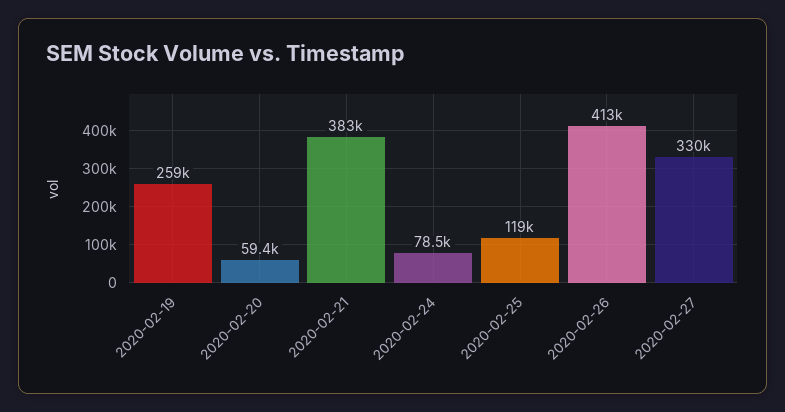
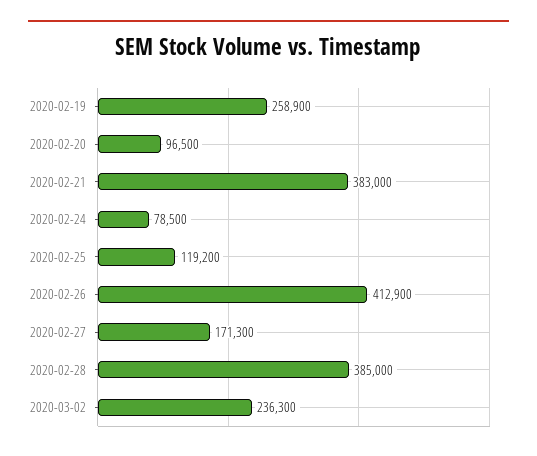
2020-02-20: 59400 -> 96500
2020-02-27: 330000 -> 171300
2020-02-28: none -> 385000
2020-03-02: none -> 236300

